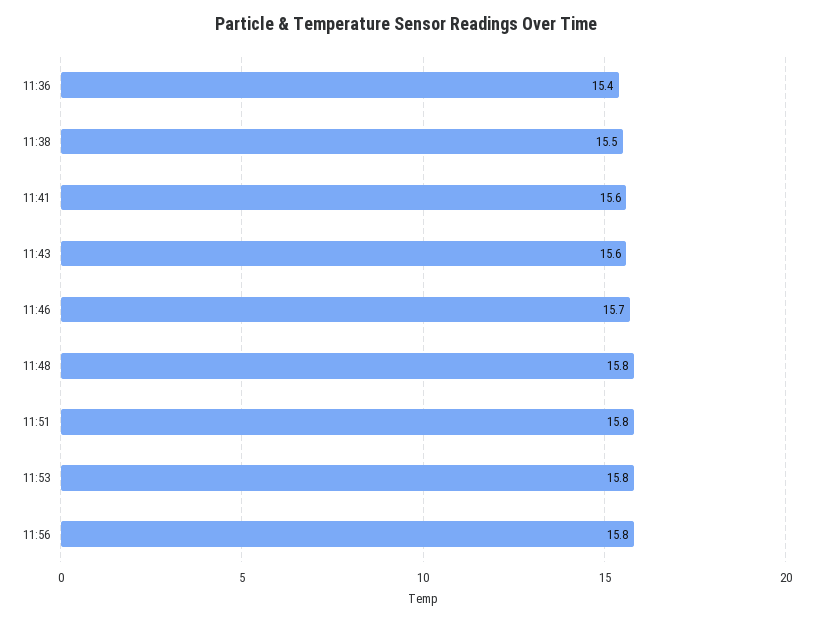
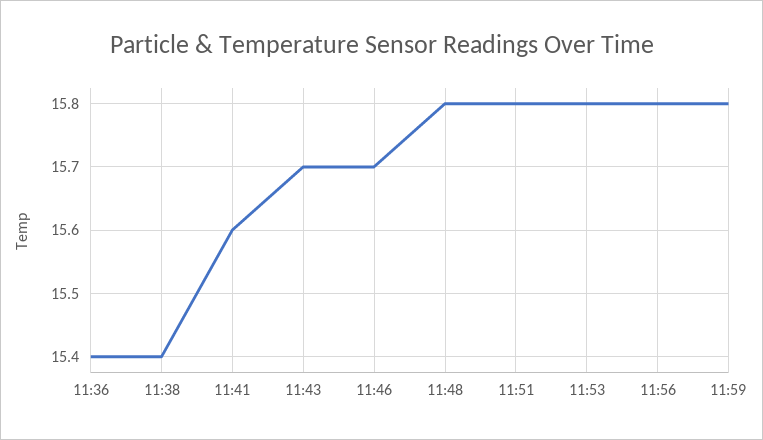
11:38: 15.5 -> 15.4
11:43: 15.6 -> 15.7
11:59: none -> 15.8

